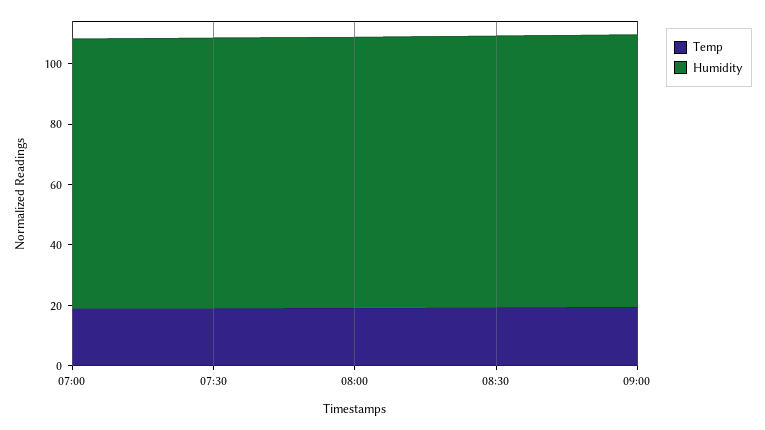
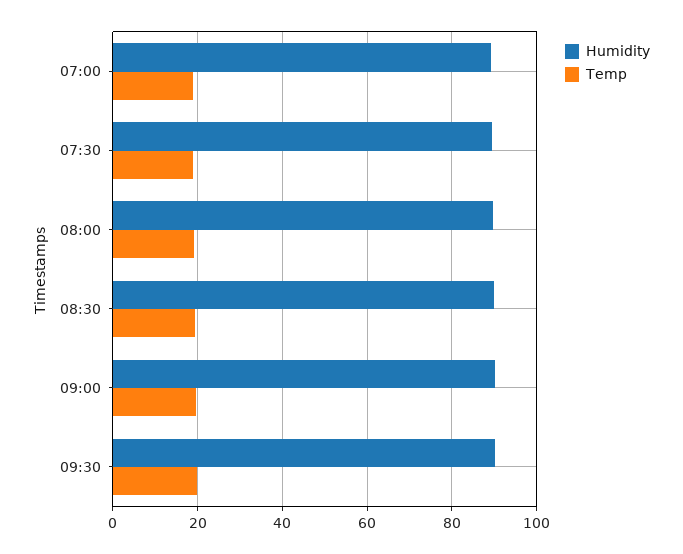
Humidity, 09:30: none -> 90
Temp, 09:30: none -> 20

